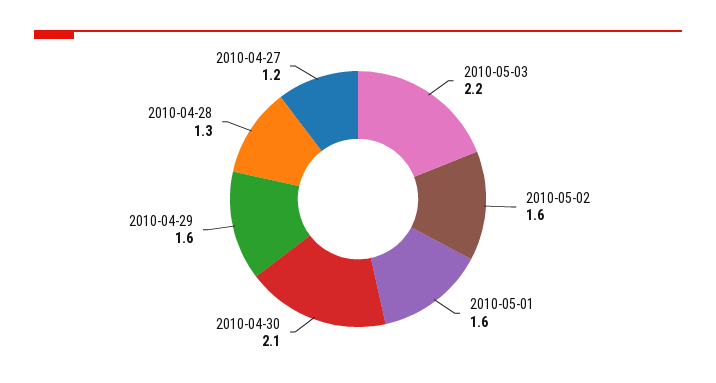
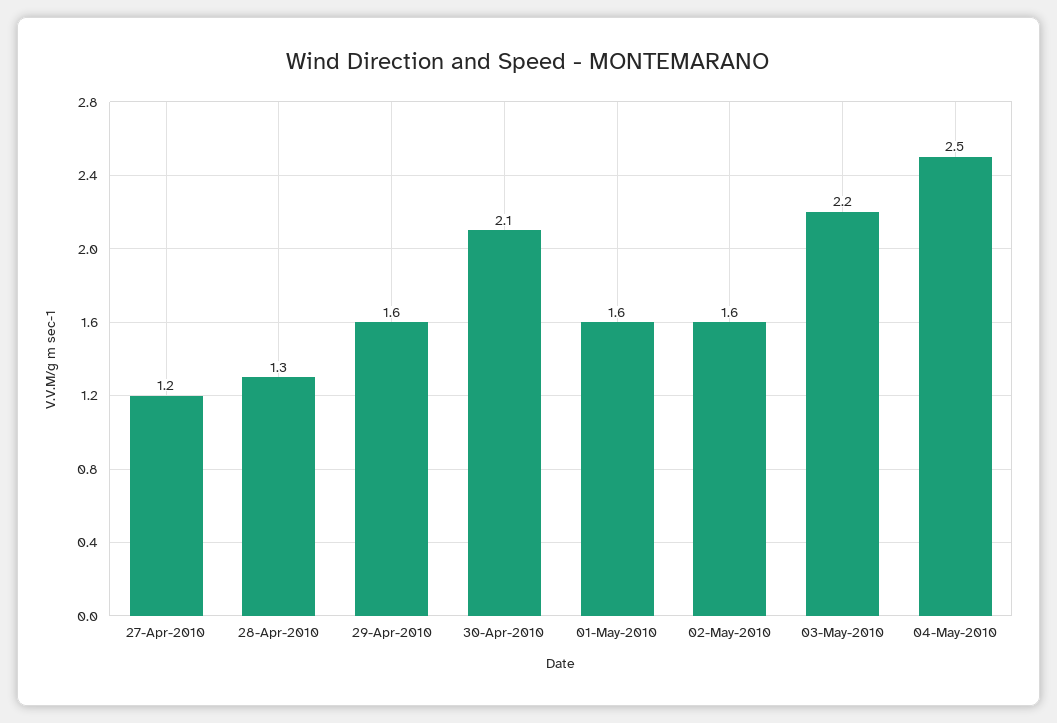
04-May-2010: none -> 2.5

